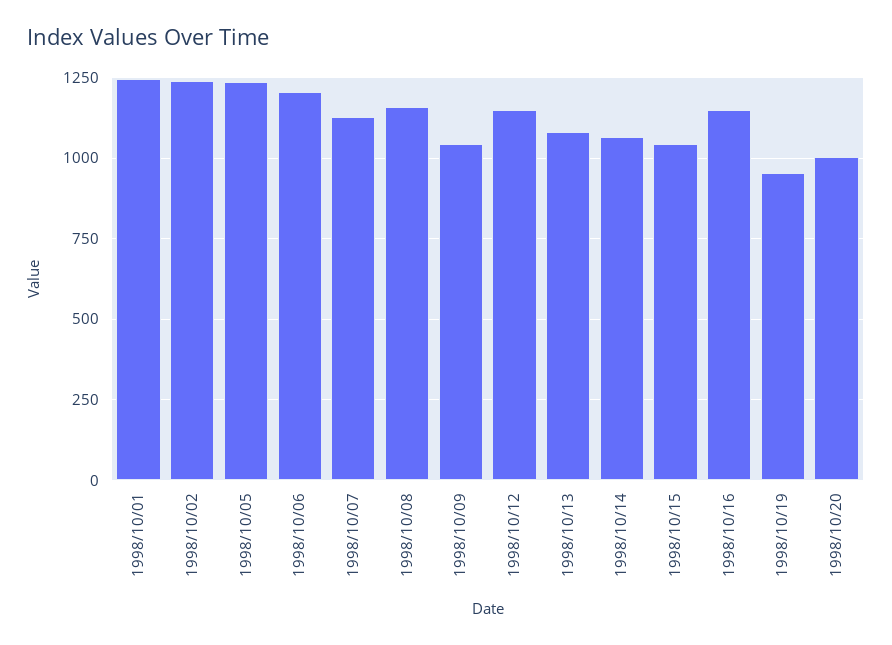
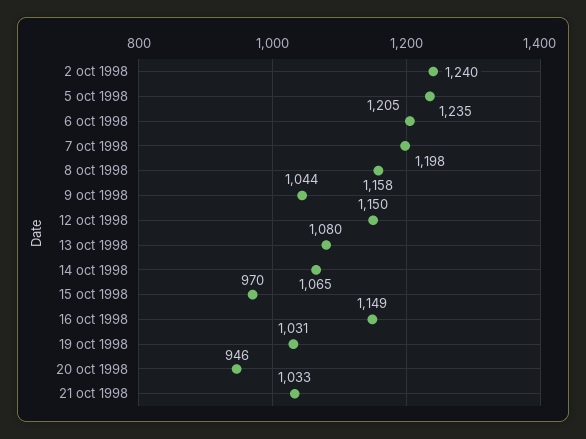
1998/10/01: 1250 -> none
1998/10/07: 1125 -> 1198
1998/10/15: 1050 -> 970
1998/10/19: 950 -> 1031
1998/10/20: 1000 -> 946
21 oct 1998: none -> 1033

